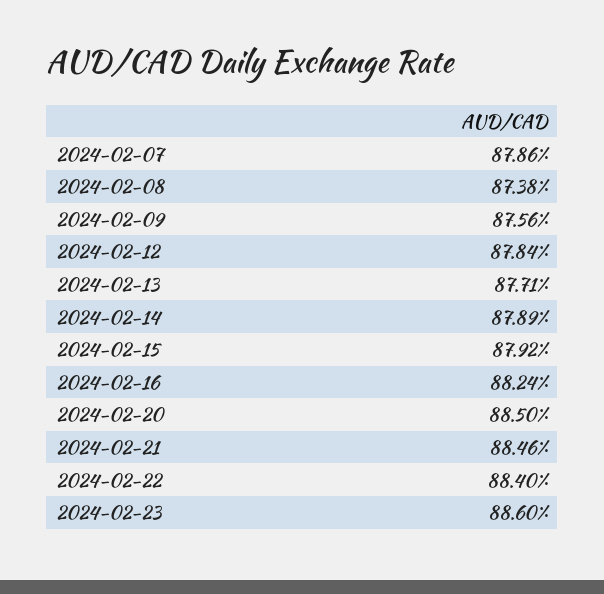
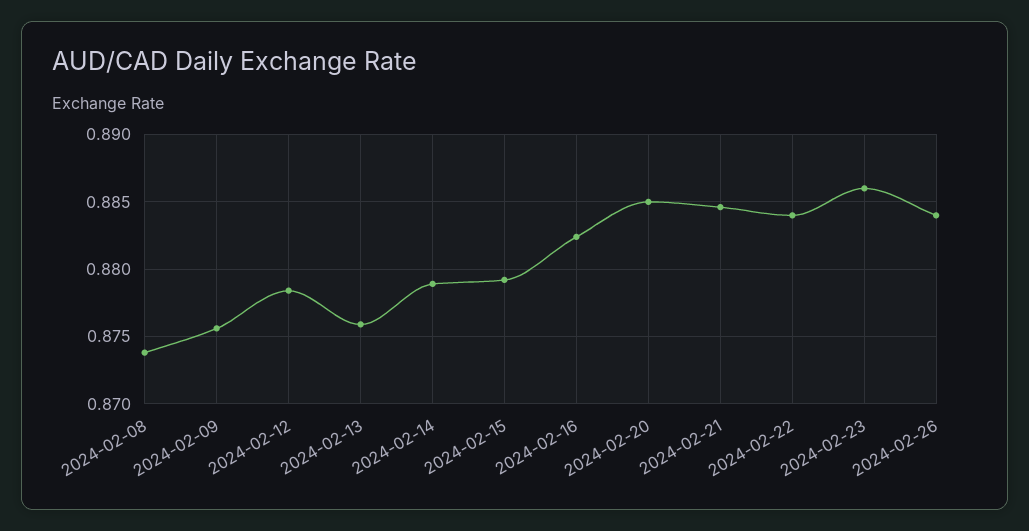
2024-02-07: 0.8786 -> none
2024-02-13: 0.8771 -> 0.876
2024-02-26: none -> 0.884

